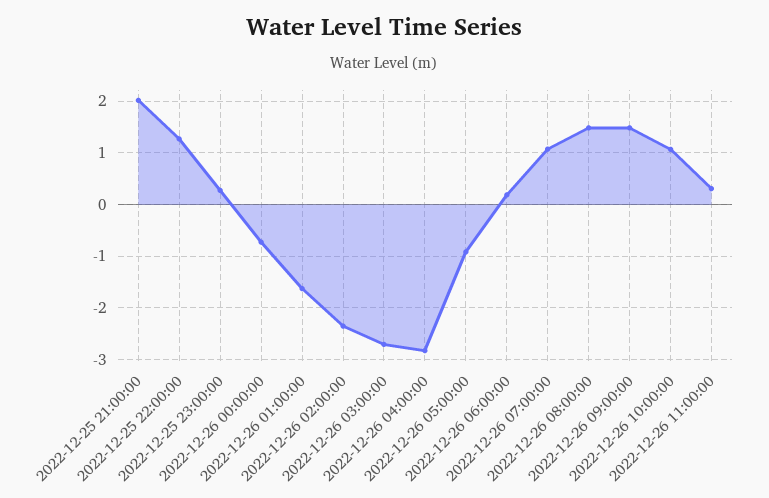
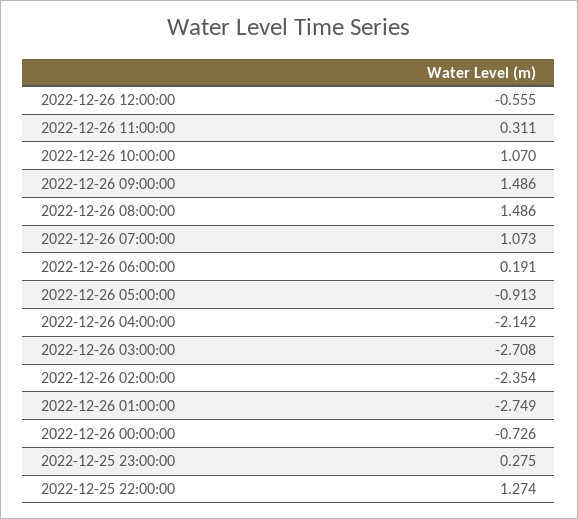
2022-12-25 21:00:00: 2 -> none
2022-12-26 01:00:00: -1.6 -> -2.749
2022-12-26 04:00:00: -2.8 -> -2.142
2022-12-26 12:00:00: none -> -0.555

